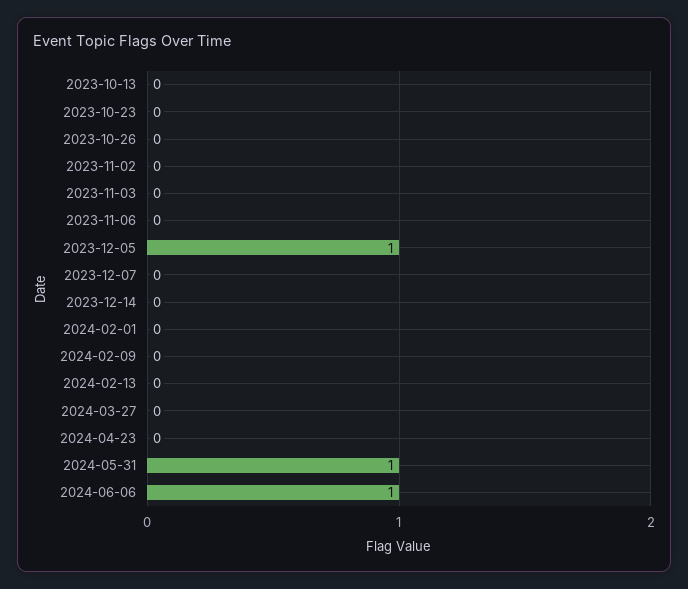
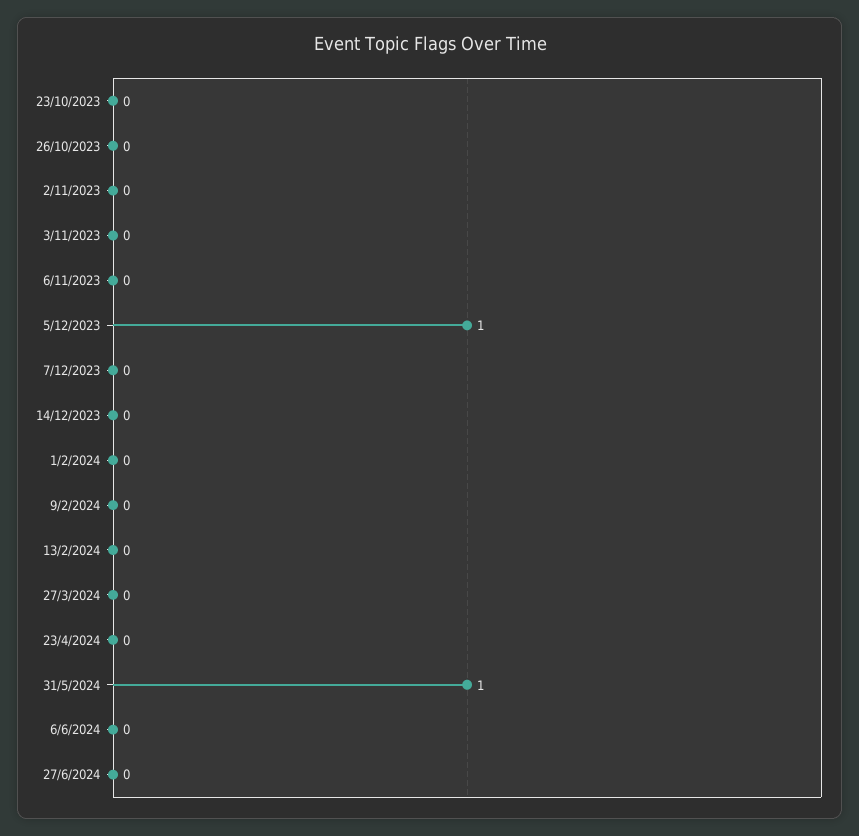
2023-10-13: 0 -> none
2024-06-06: 1 -> 0
27/6/2024: none -> 0

